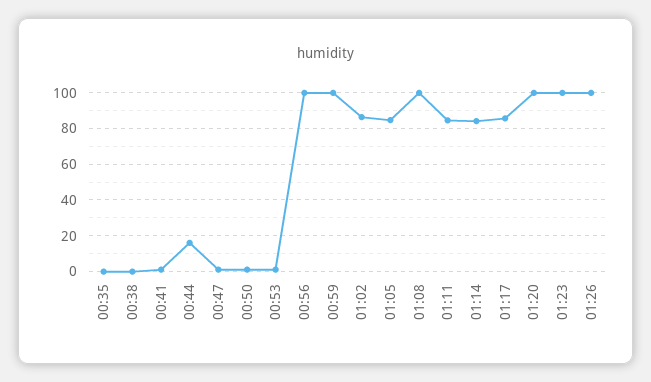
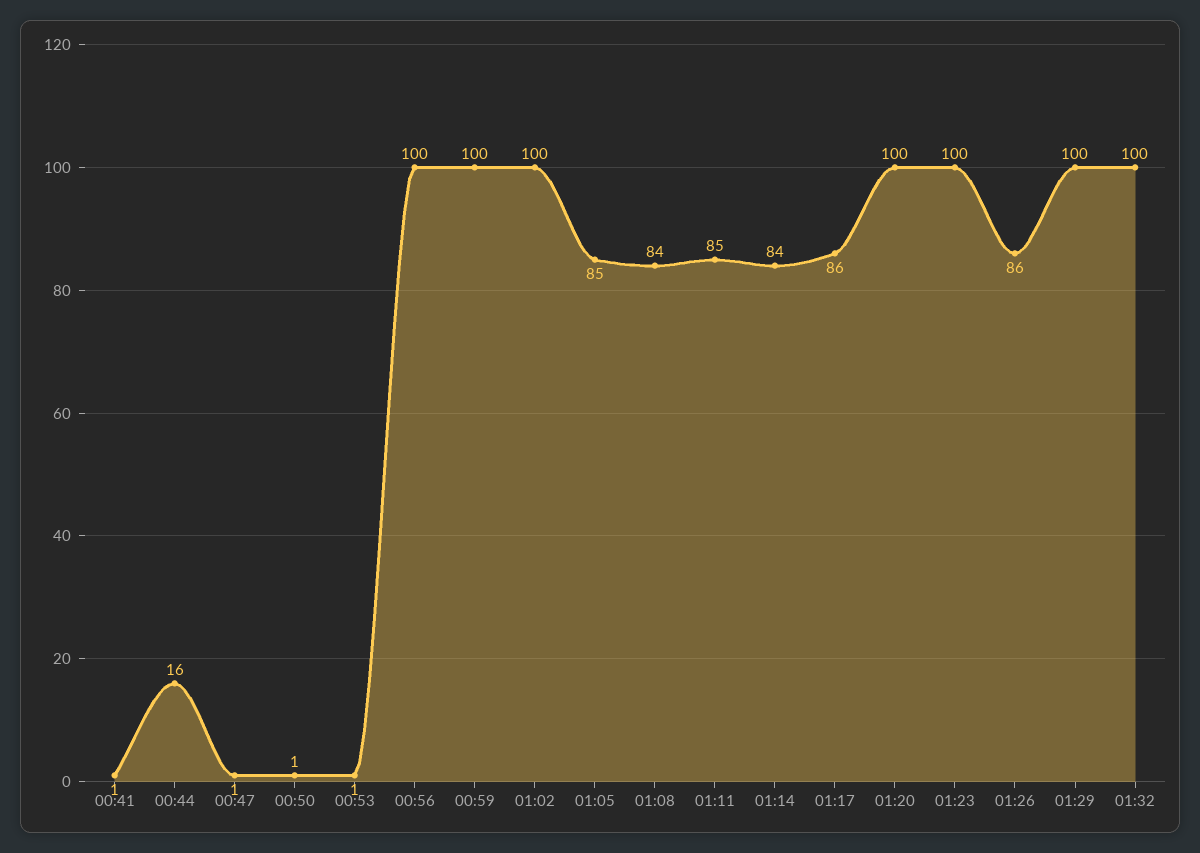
00:35: 0 -> none
00:38: 0 -> none
01:02: 85 -> 100
01:08: 100 -> 84
01:26: 100 -> 86
01:29: none -> 100
01:32: none -> 100

